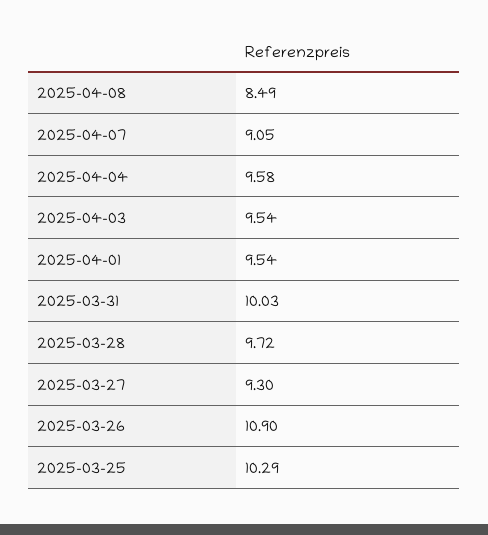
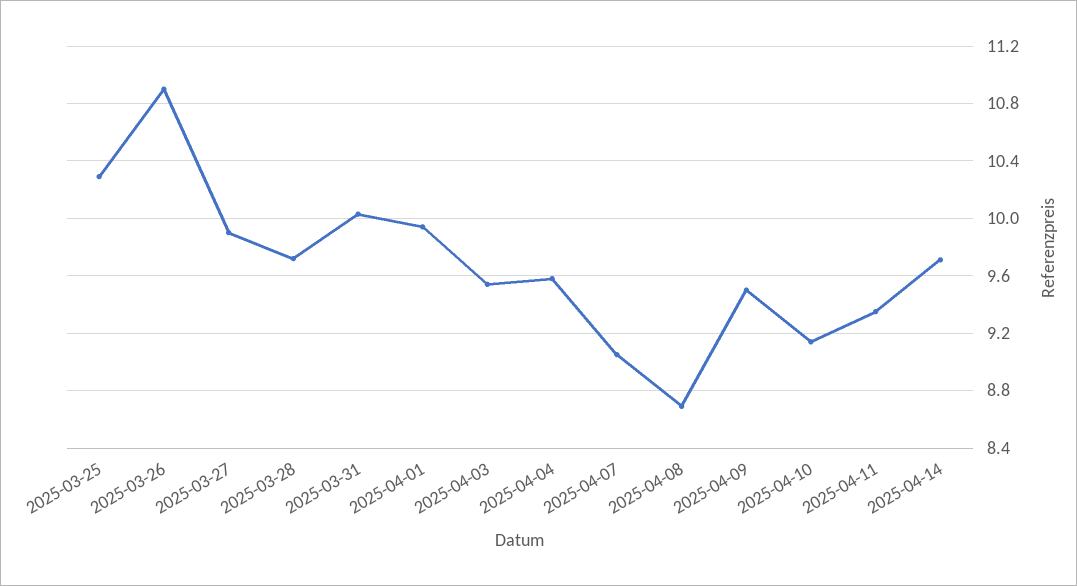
2025-04-08: 8.49 -> 8.7
2025-04-01: 9.54 -> 9.95
2025-03-27: 9.3 -> 9.9
2025-04-09: none -> 9.5
2025-04-10: none -> 9.15
2025-04-11: none -> 9.35
2025-04-14: none -> 9.7

